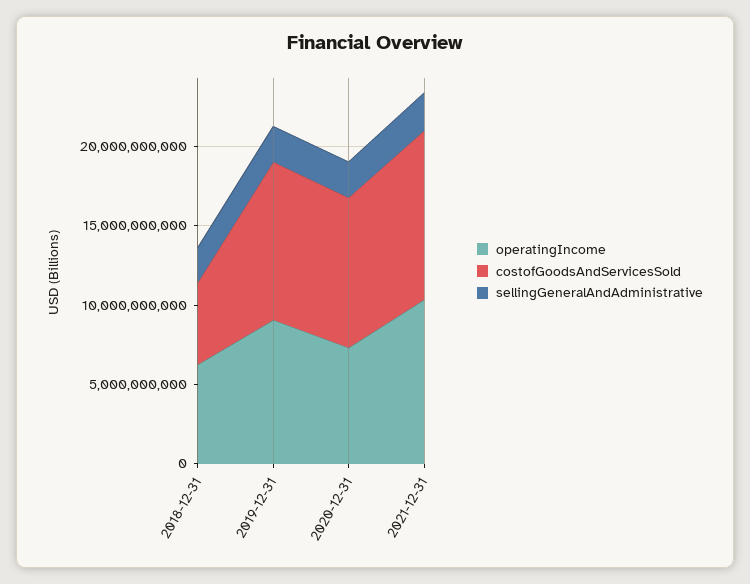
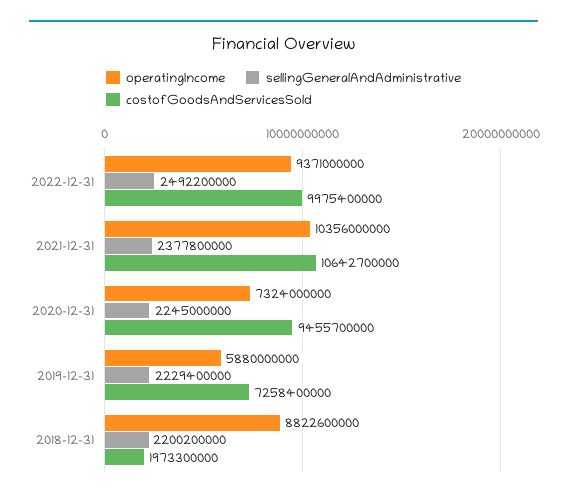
operatingIncome, 2018-12-31: 6000000000 -> 8822600000
costofGoodsAndServicesSold, 2018-12-31: 5000000000 -> 1973300000
operatingIncome, 2019-12-31: 9000000000 -> 5880000000
costofGoodsAndServicesSold, 2019-12-31: 10000000000 -> 7258400000
operatingIncome, 2022-12-31: none -> 9371000000
sellingGeneralAndAdministrative, 2022-12-31: none -> 2492200000
costofGoodsAndServicesSold, 2022-12-31: none -> 9975400000

